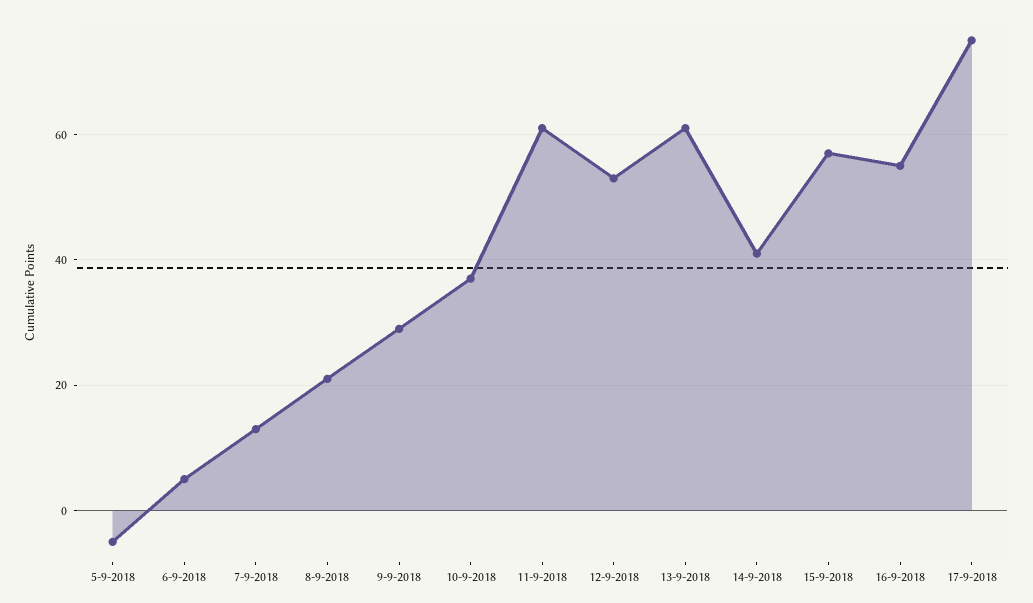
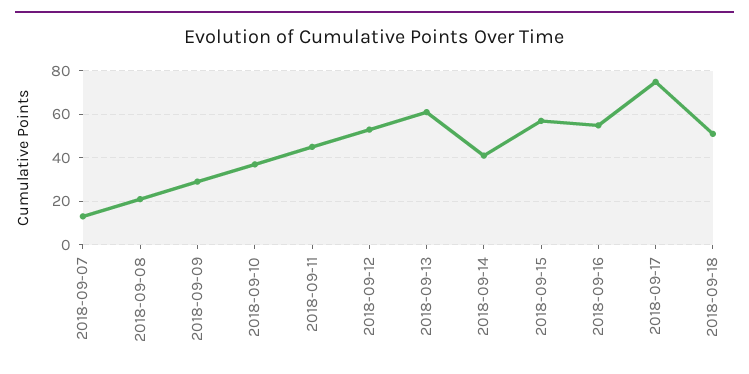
5-9-2018: -5 -> none
6-9-2018: 5 -> none
11-9-2018: 60 -> 45
2018-09-18: none -> 50

